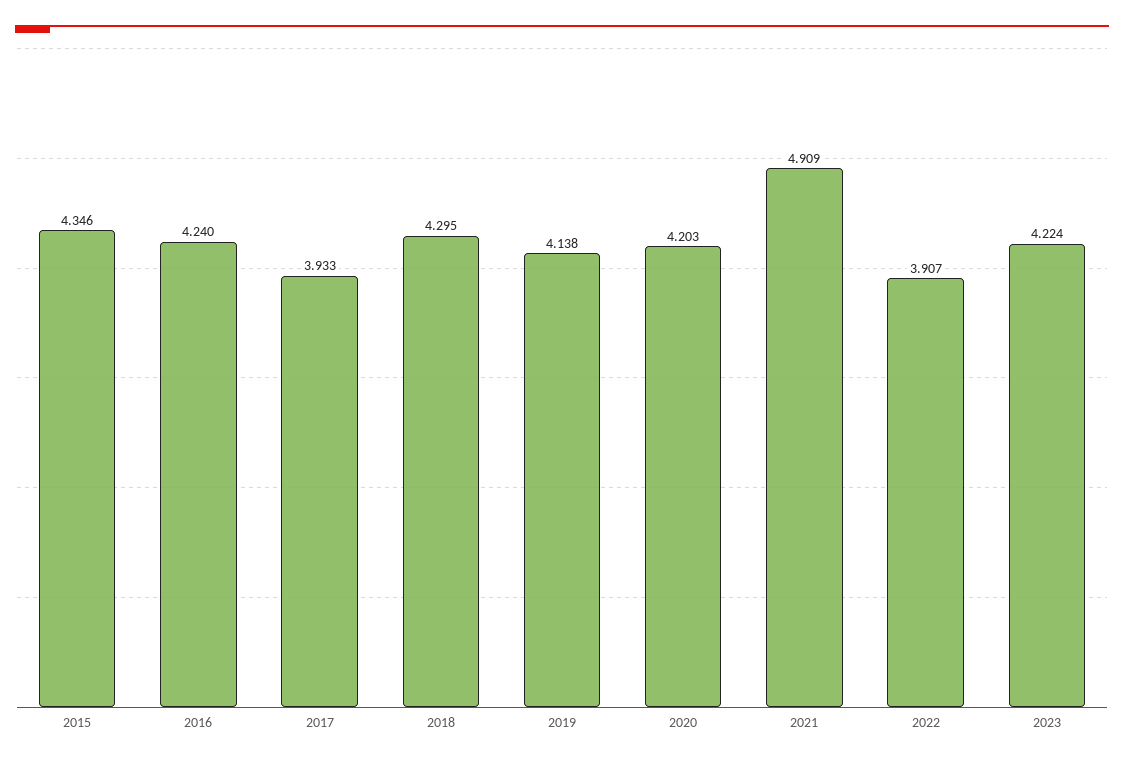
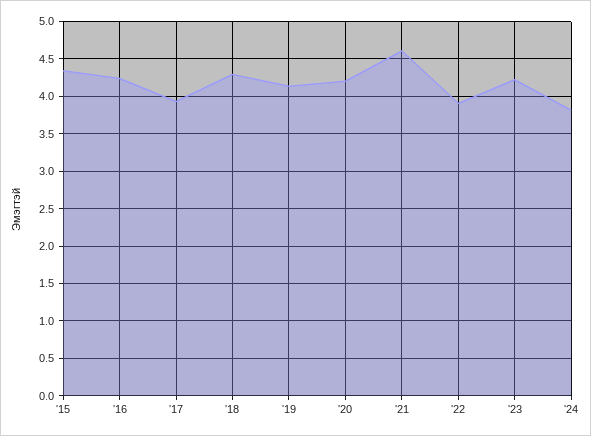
2021: 4.909 -> 4.6
'24: none -> 3.8

